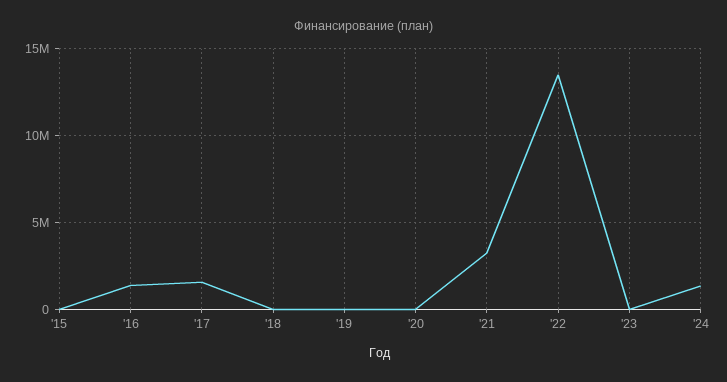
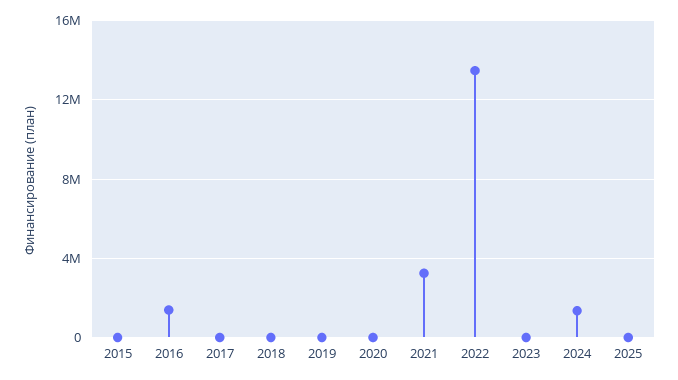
'17: 1500000 -> 0
2025: none -> 0

